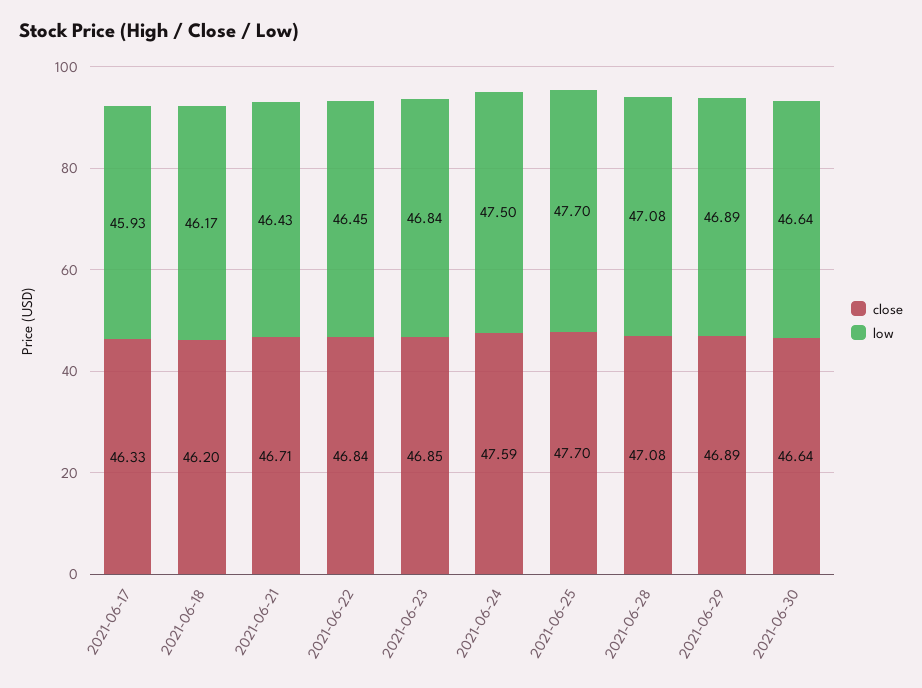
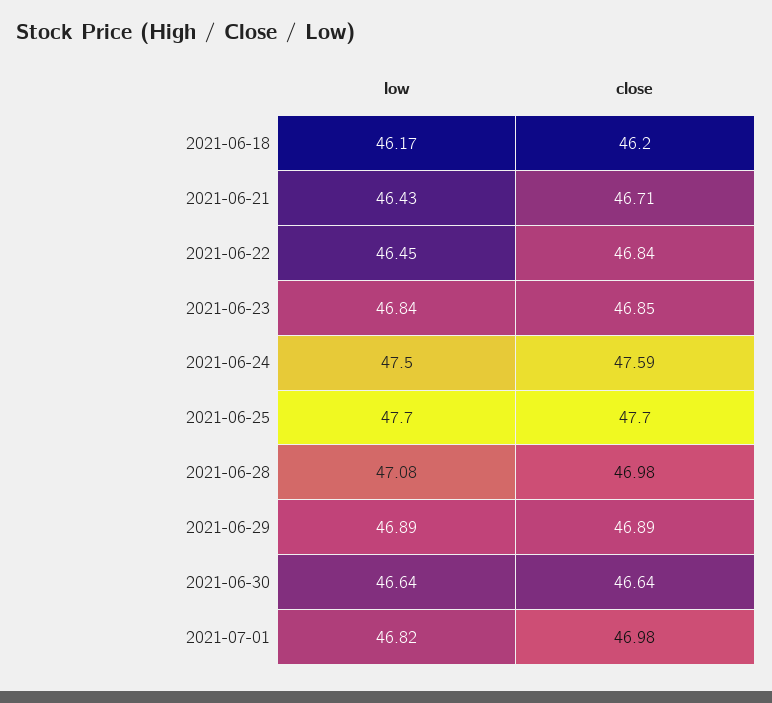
close, 2021-06-17: 46.33 -> none
low, 2021-06-17: 45.93 -> none
close, 2021-06-28: 47.08 -> 46.98
low, 2021-07-01: none -> 46.82
close, 2021-07-01: none -> 46.98

